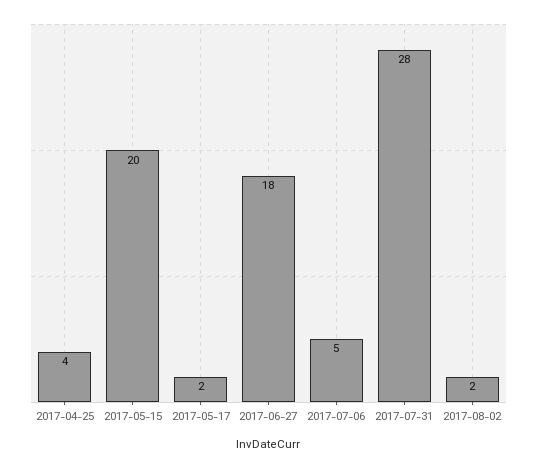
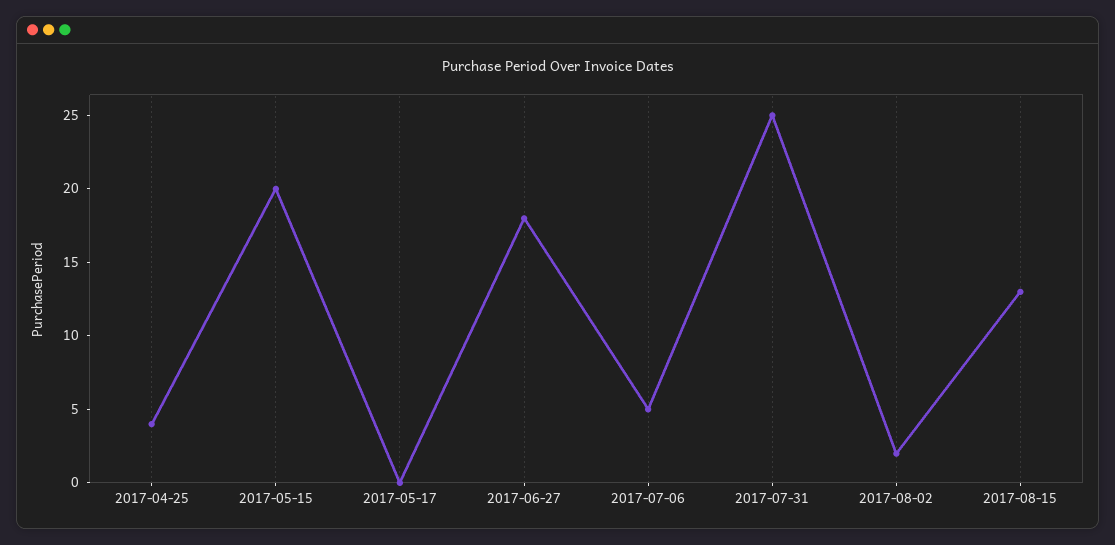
2017-05-17: 2 -> 0
2017-07-31: 28 -> 25
2017-08-15: none -> 13

